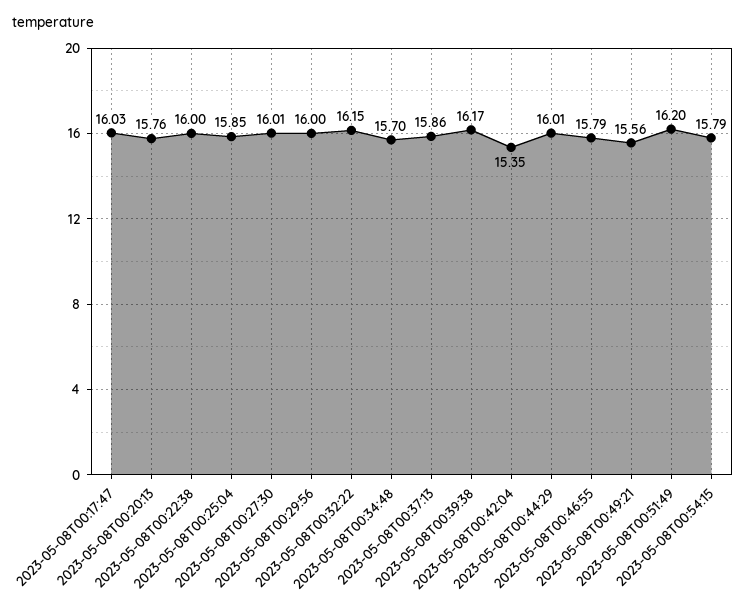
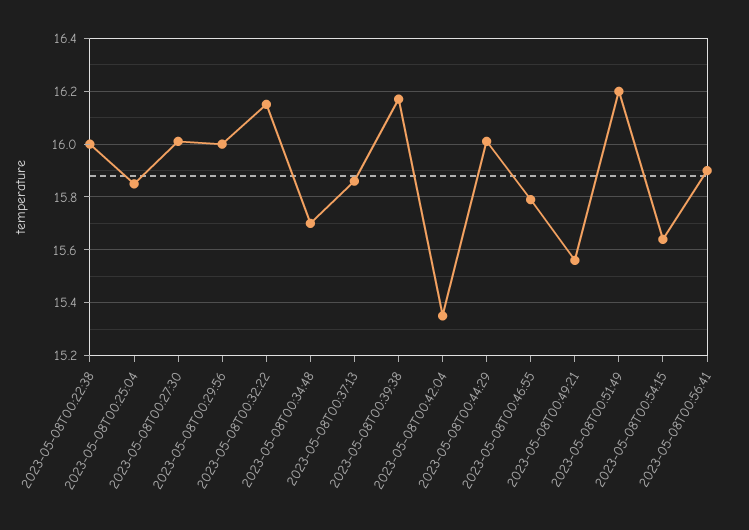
2023-05-08T00:17:47: 16.03 -> none
2023-05-08T00:20:13: 15.76 -> none
2023-05-08T00:54:15: 15.79 -> 15.65
2023-05-08T00:56:41: none -> 15.9

